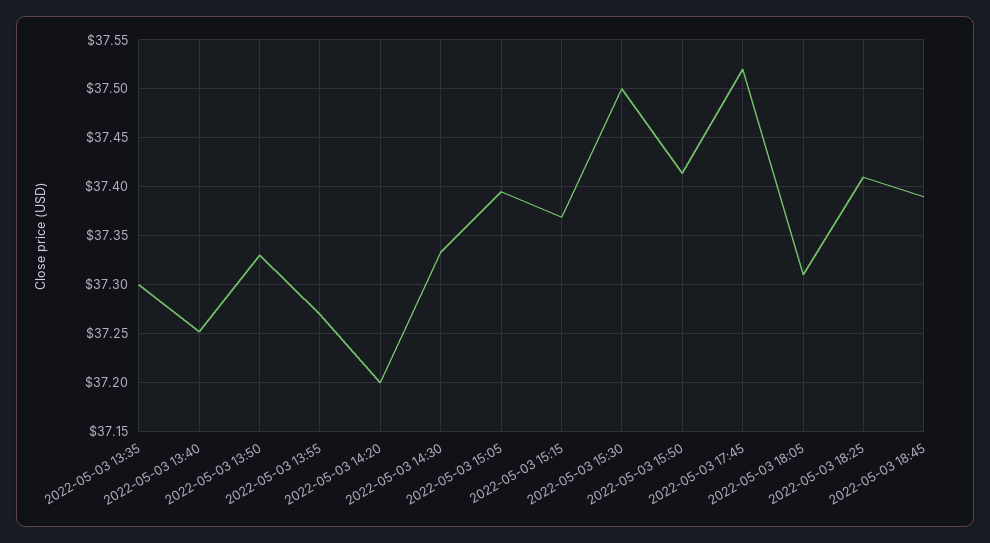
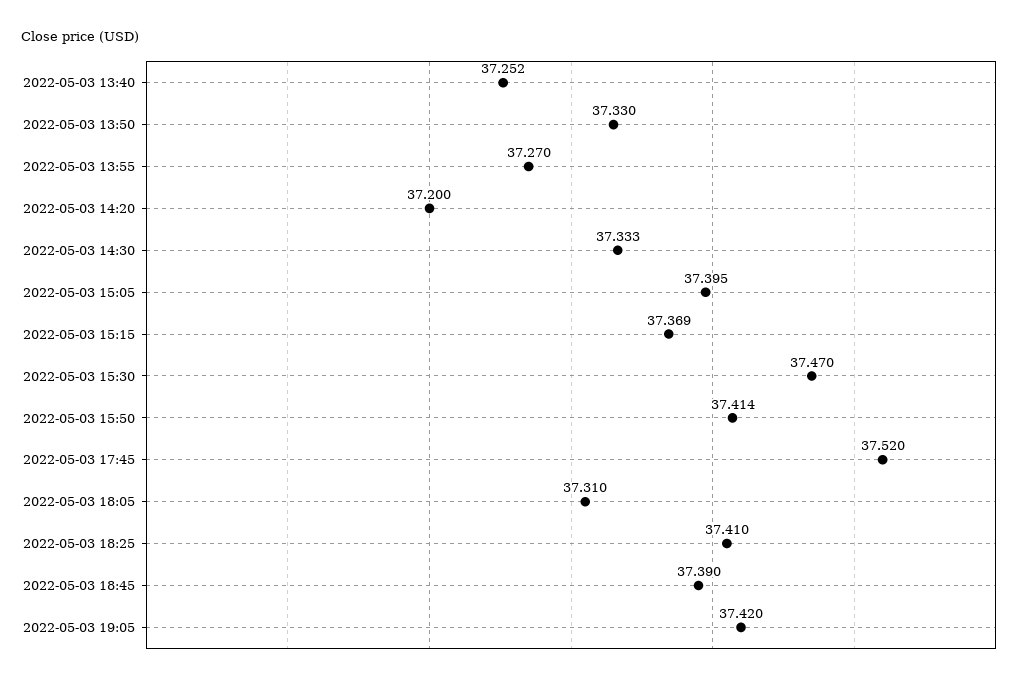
2022-05-03 13:35: 37.3 -> none
2022-05-03 15:30: 37.5 -> 37.47
2022-05-03 19:05: none -> 37.42

